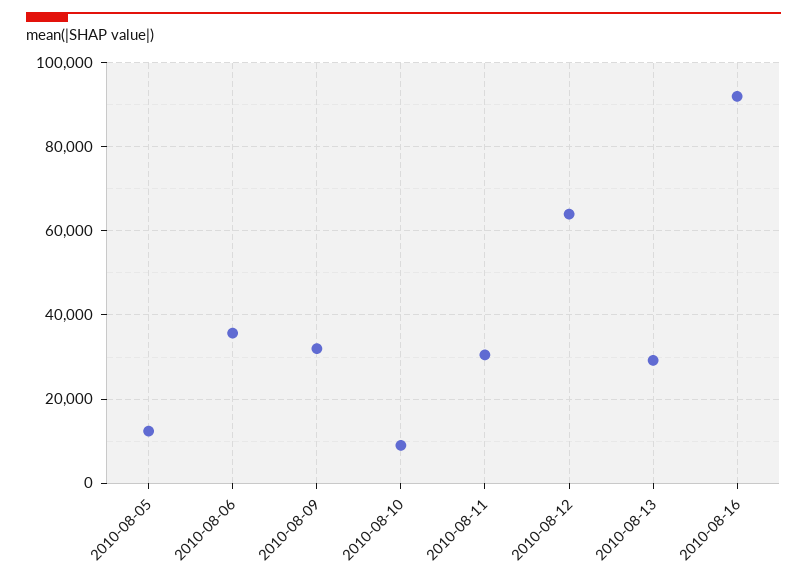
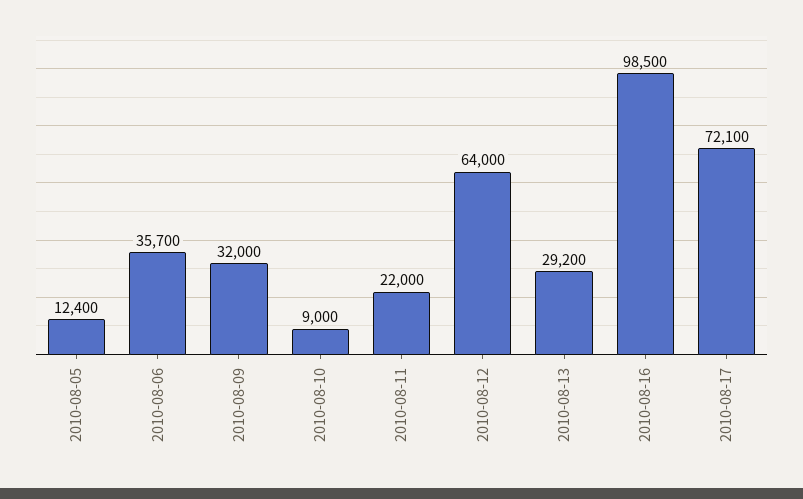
2010-08-11: 30000 -> 22000
2010-08-16: 92000 -> 98500
2010-08-17: none -> 72100

